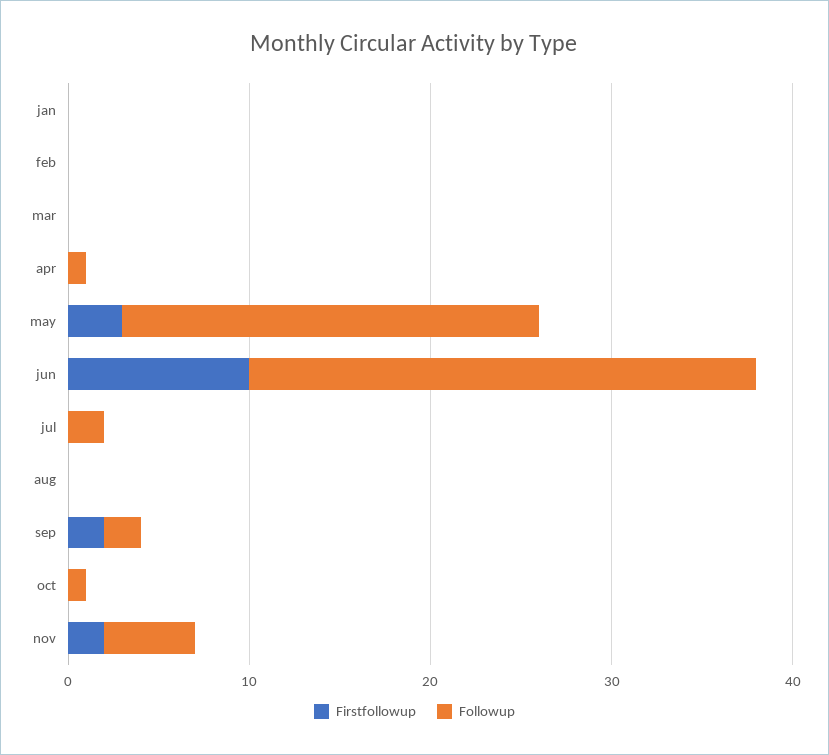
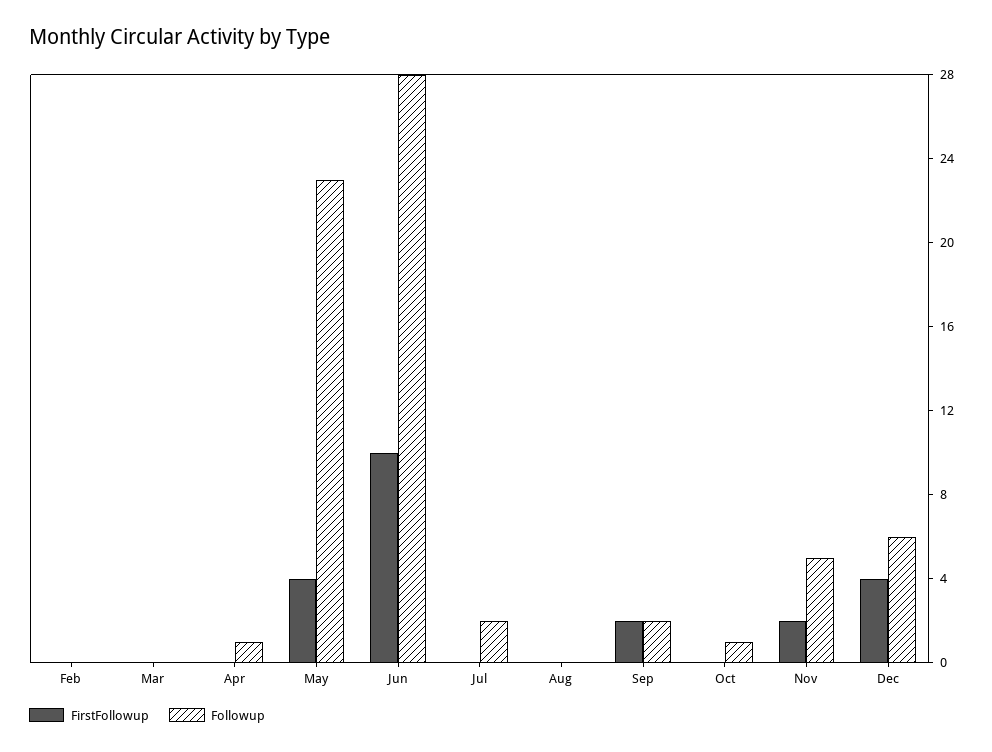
Firstfollowup, jan: 0 -> none
Followup, jan: 0 -> none
Firstfollowup, may: 3 -> 4
Firstfollowup, Dec: none -> 4
Followup, Dec: none -> 6

